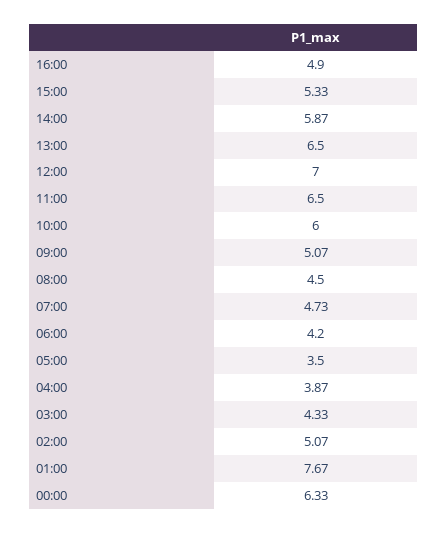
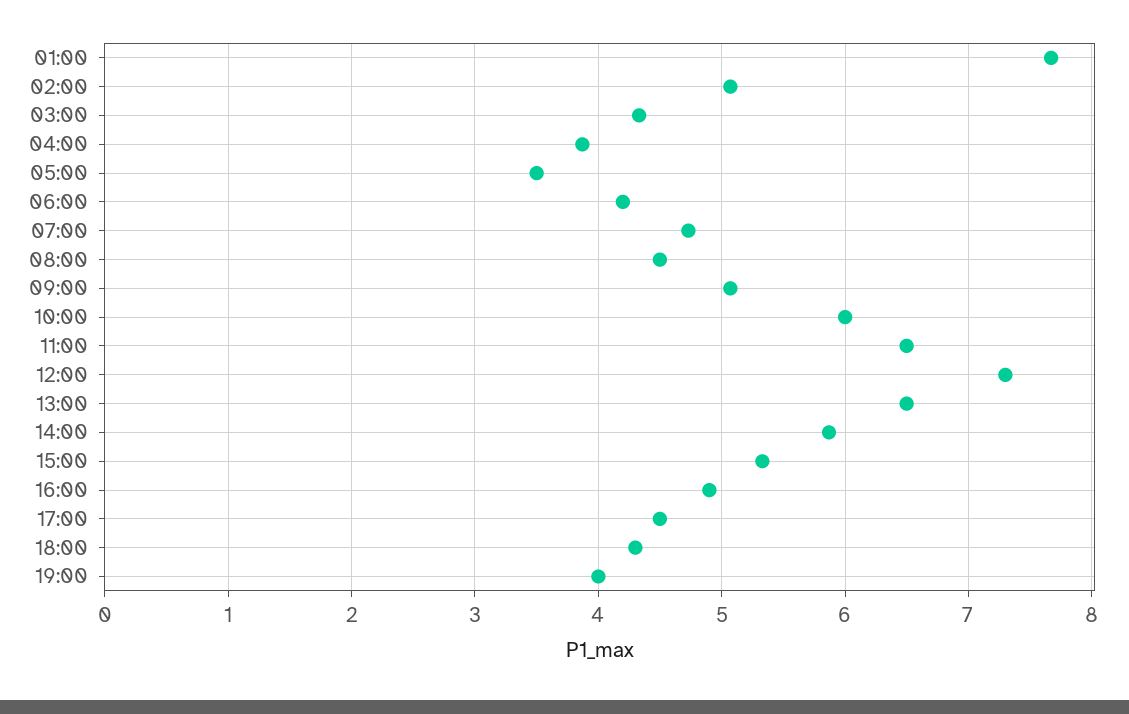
12:00: 7 -> 7.3
00:00: 6.33 -> none
17:00: none -> 4.5
18:00: none -> 4.3
19:00: none -> 4

